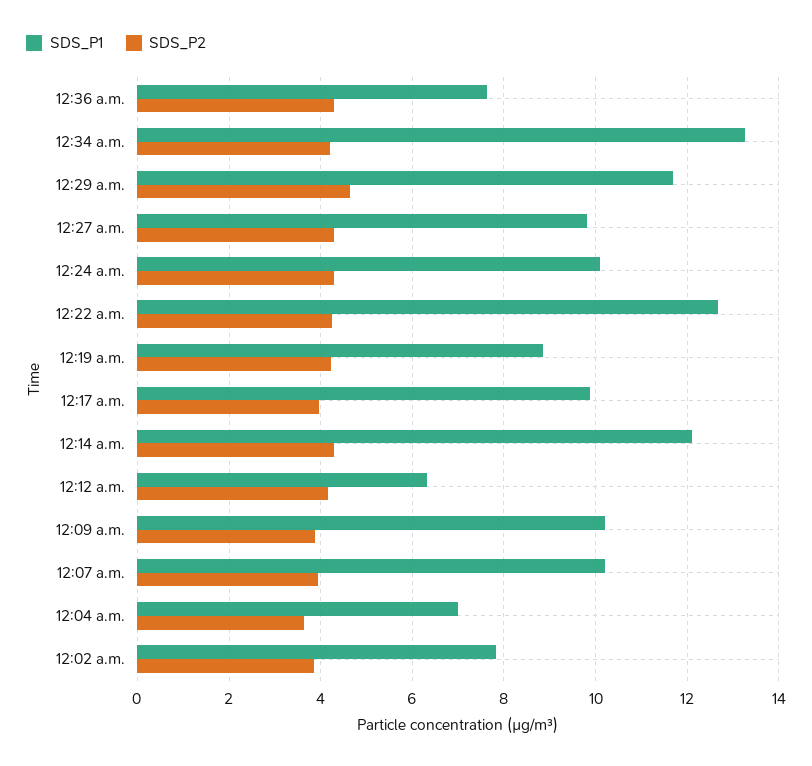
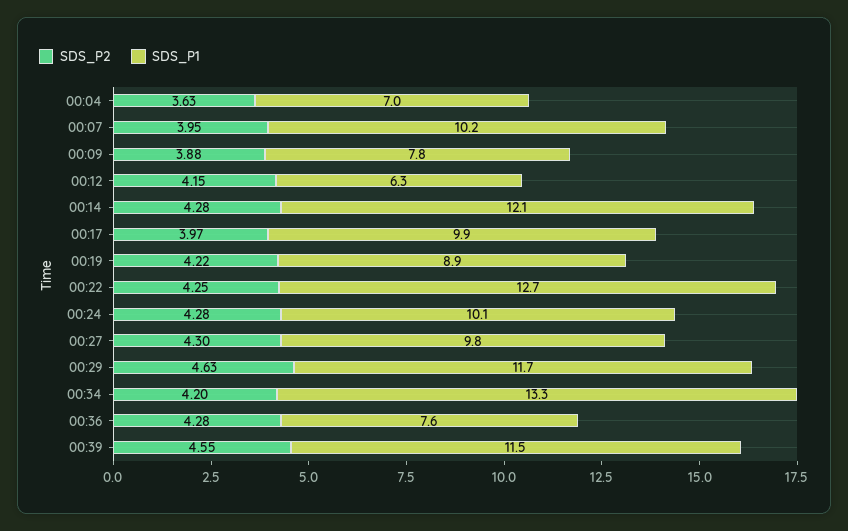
SDS_P1, 12:09 a.m.: 10.2 -> 7.8
SDS_P1, 12:02 a.m.: 7.8 -> none
SDS_P2, 12:02 a.m.: 3.8 -> none
SDS_P2, 00:39: none -> 4.55
SDS_P1, 00:39: none -> 11.5

